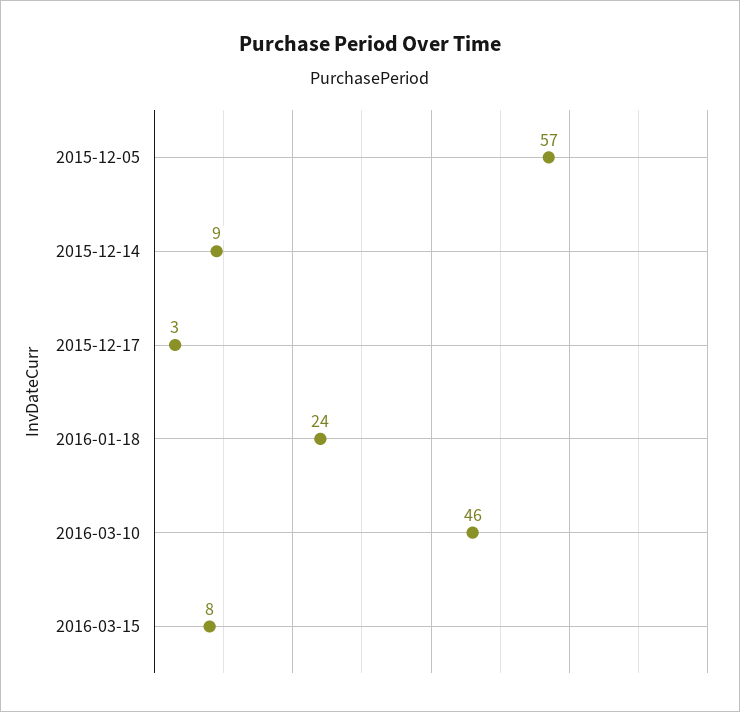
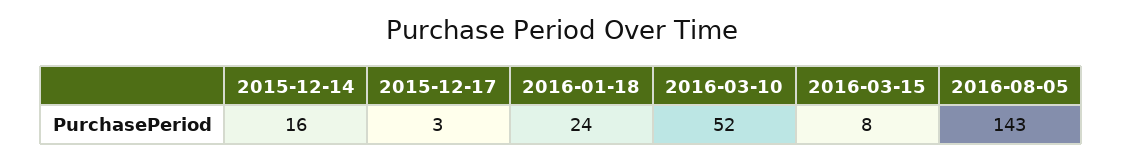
2015-12-05: 57 -> none
2015-12-14: 9 -> 16
2016-03-10: 46 -> 52
2016-08-05: none -> 143

